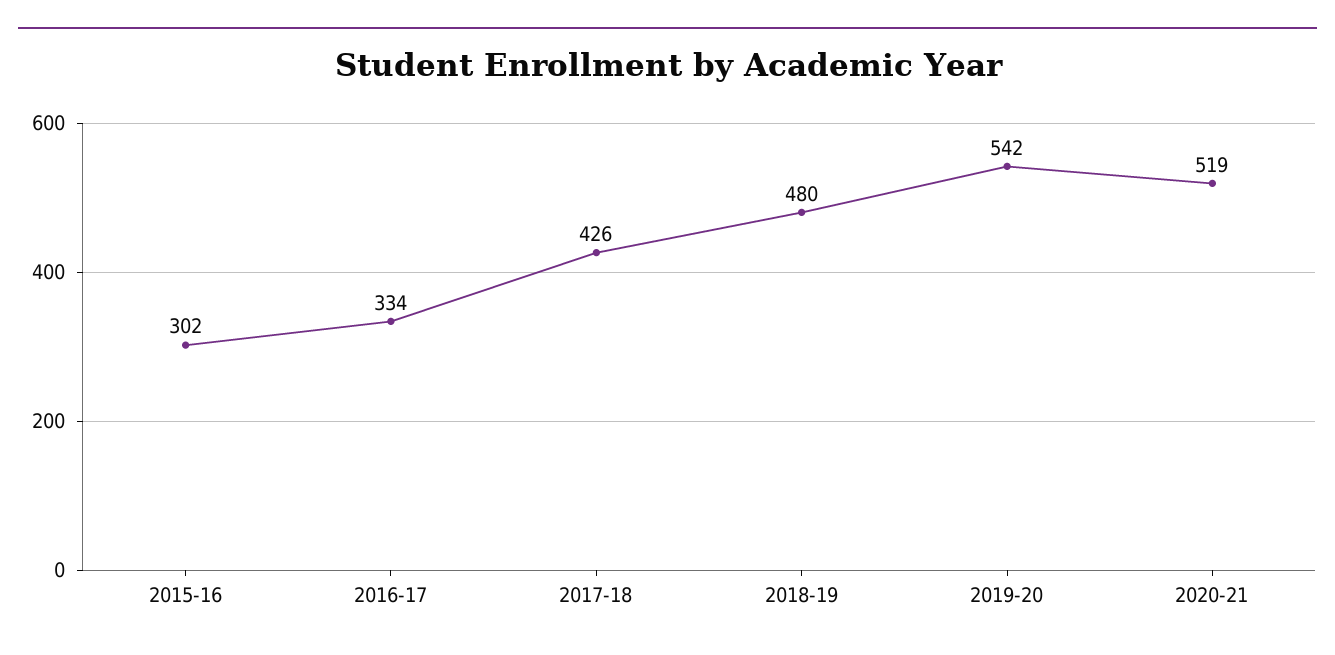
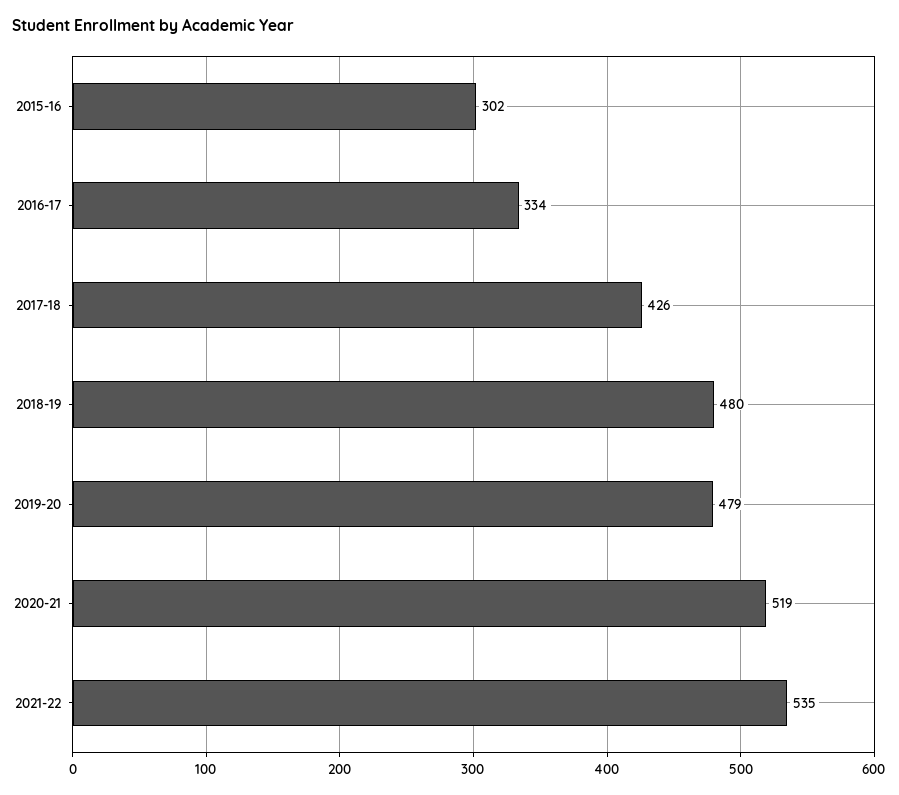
2019-20: 542 -> 479
2021-22: none -> 535

